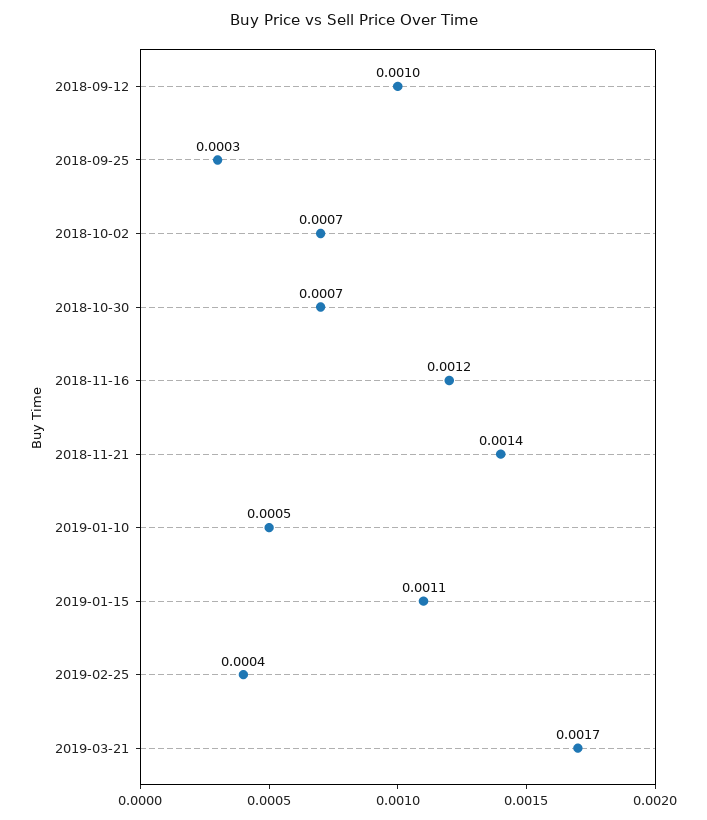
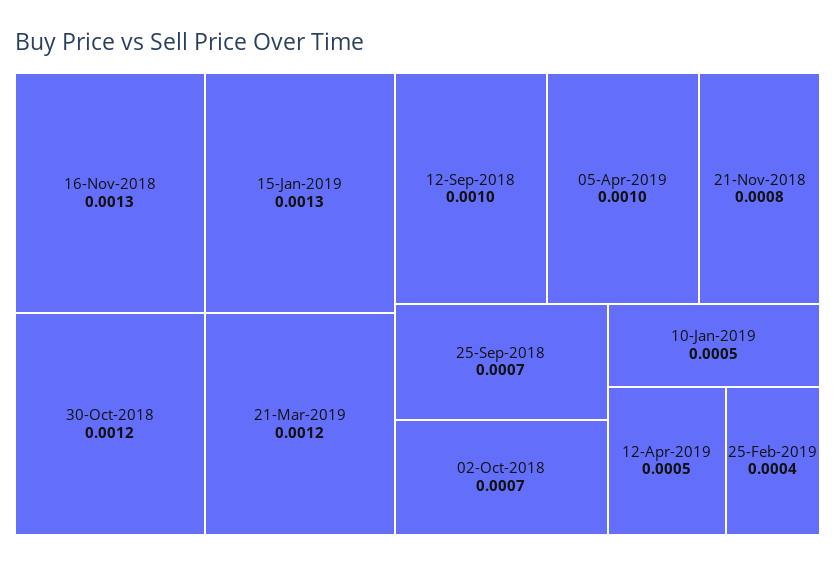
2018-09-25: 0.0003 -> 0.0007
2018-10-30: 0.0007 -> 0.0012
2018-11-16: 0.0012 -> 0.0013
2018-11-21: 0.0014 -> 0.0008
2019-01-15: 0.0011 -> 0.0013
2019-03-21: 0.0017 -> 0.0012
05-Apr-2019: none -> 0.001
12-Apr-2019: none -> 0.0005

